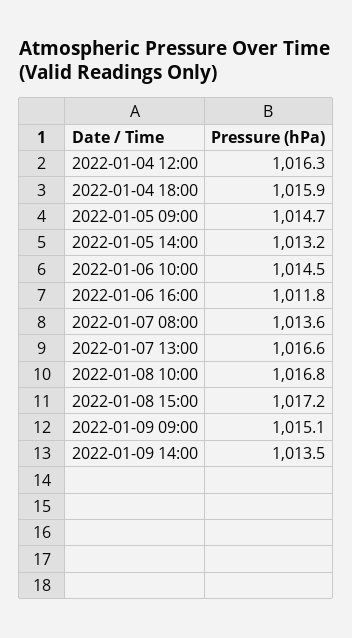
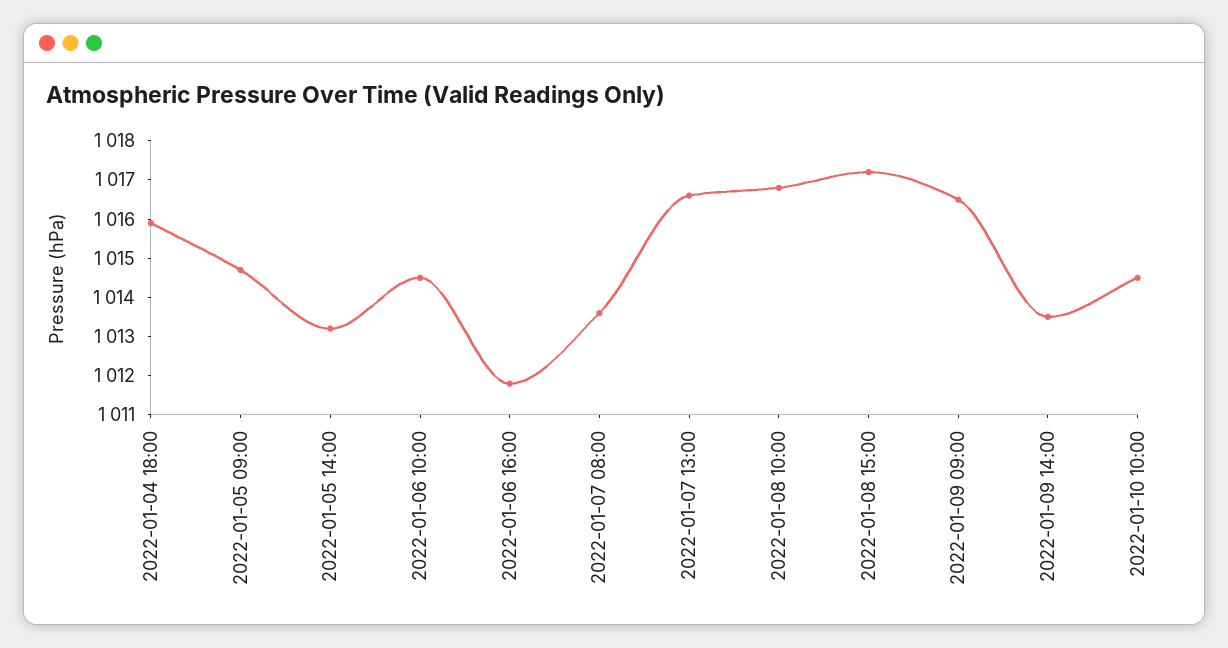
2022-01-04 12:00: 1016.3 -> none
2022-01-09 09:00: 1015.1 -> 1016.5
2022-01-10 10:00: none -> 1014.5

